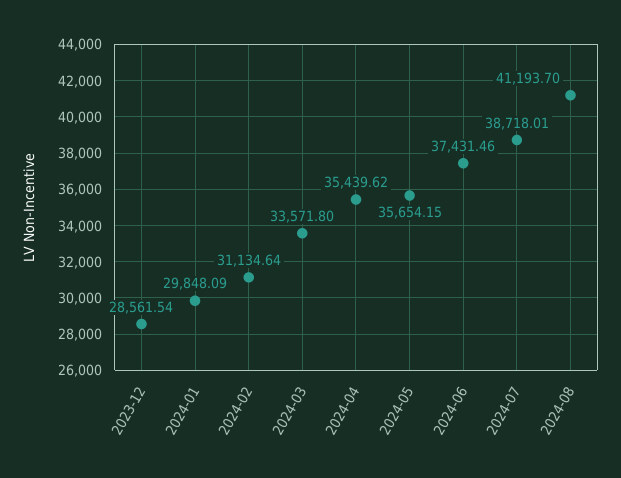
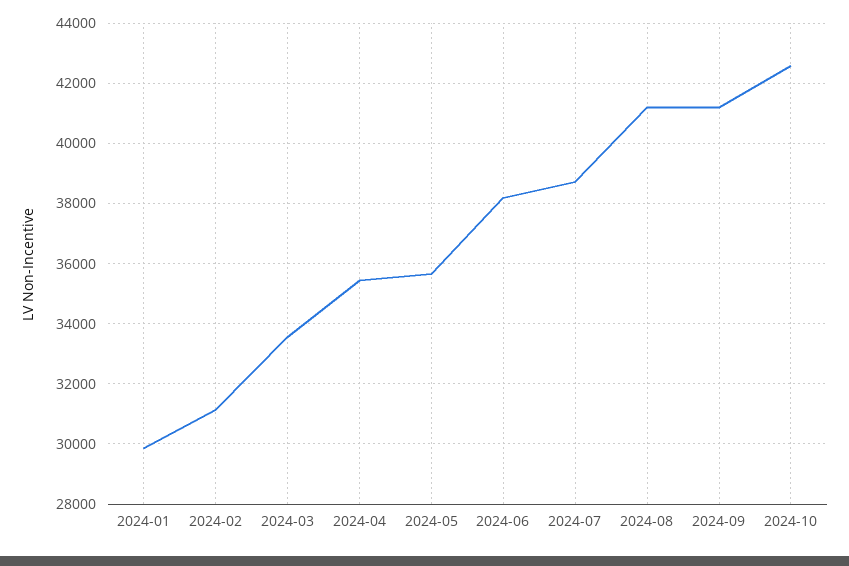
2023-12: 28561.54 -> none
2024-06: 37431.46 -> 38200
2024-09: none -> 41200
2024-10: none -> 42600

